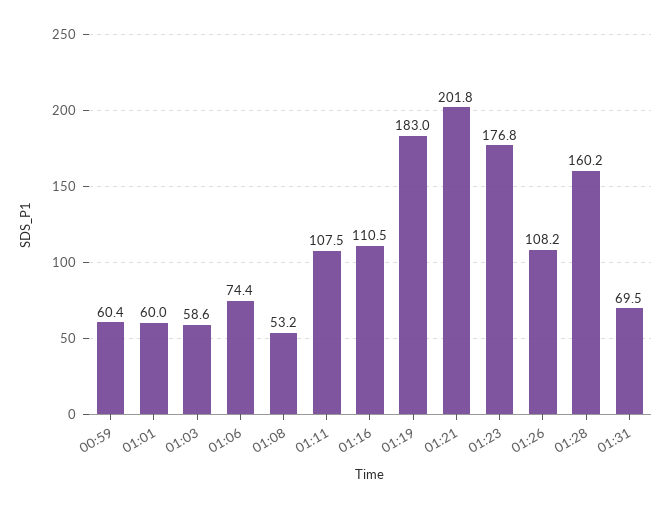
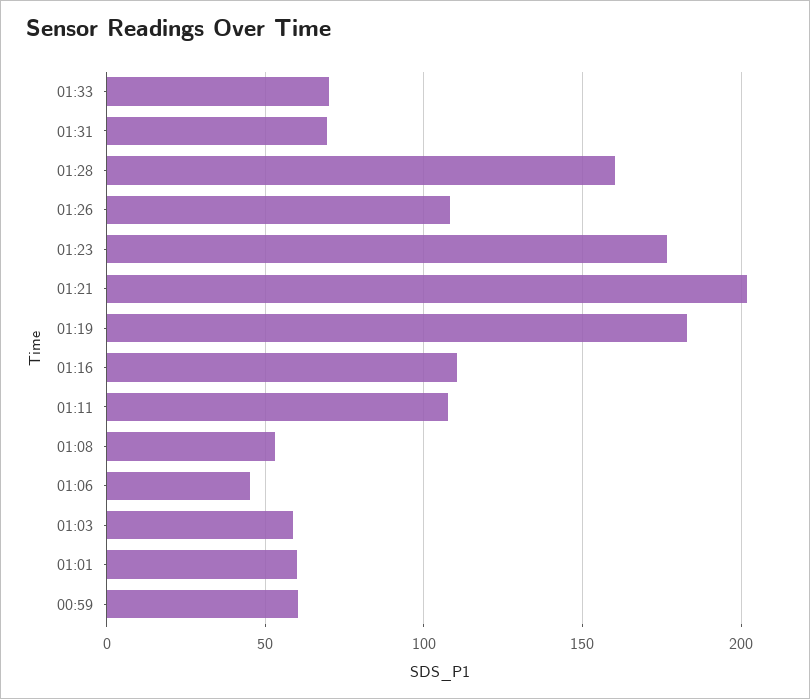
01:06: 74.4 -> 45
01:33: none -> 70

